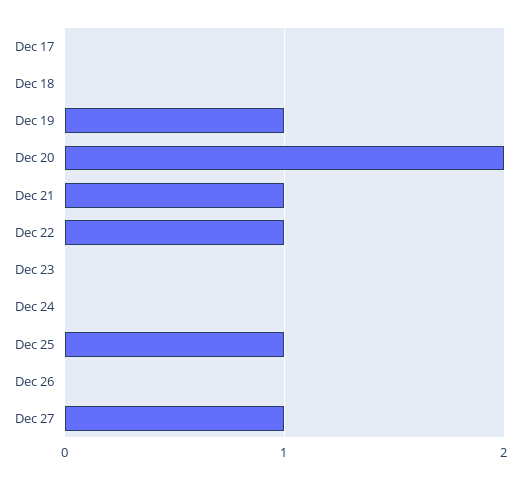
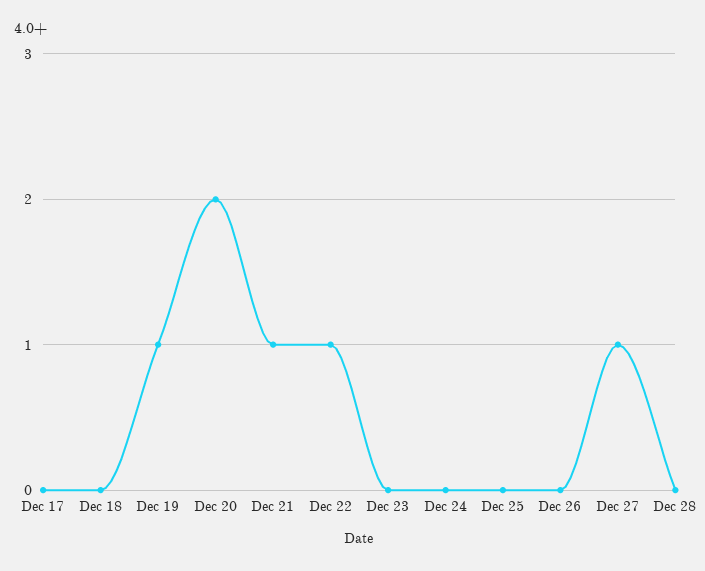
Dec 25: 1 -> 0
Dec 28: none -> 0

